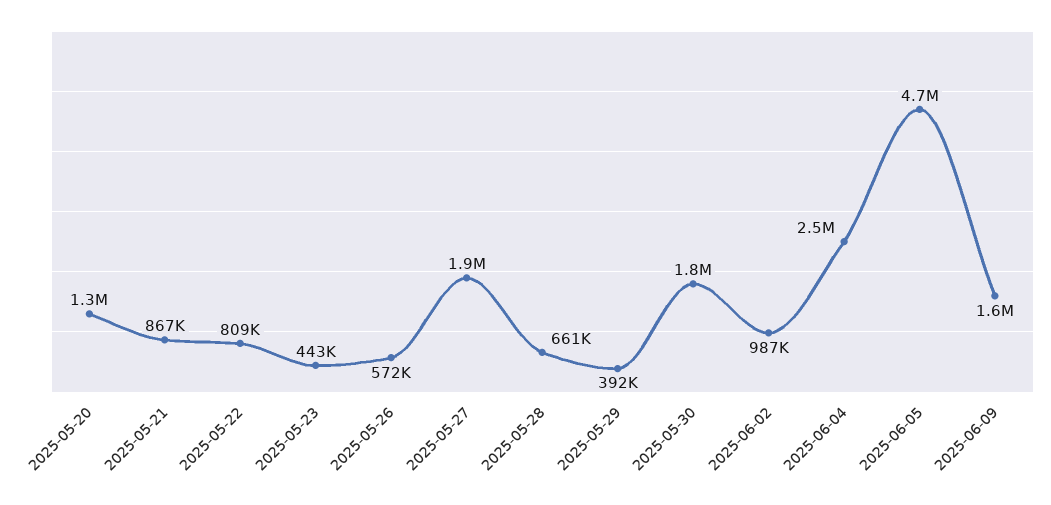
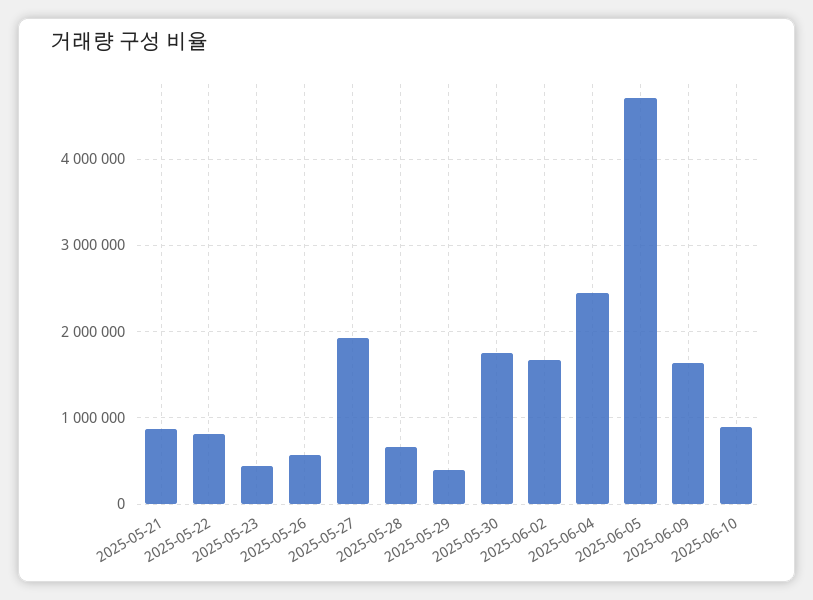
2025-05-20: 1300000 -> none
2025-06-02: 987000 -> 1700000
2025-06-10: none -> 900000

